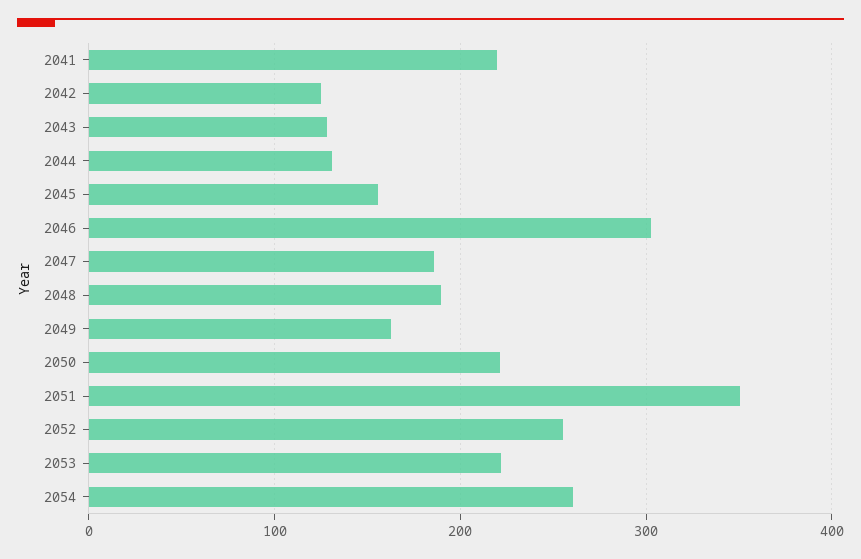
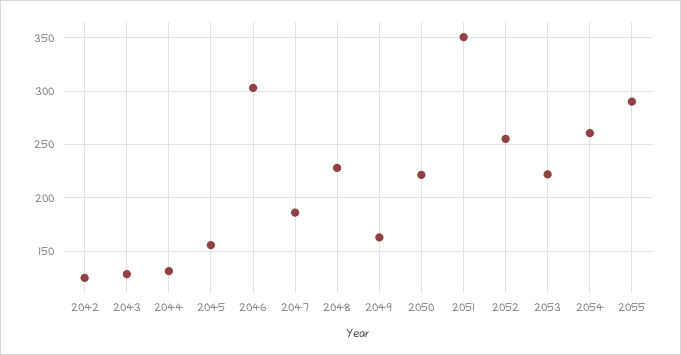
2041: 220 -> none
2048: 190 -> 230
2055: none -> 290

